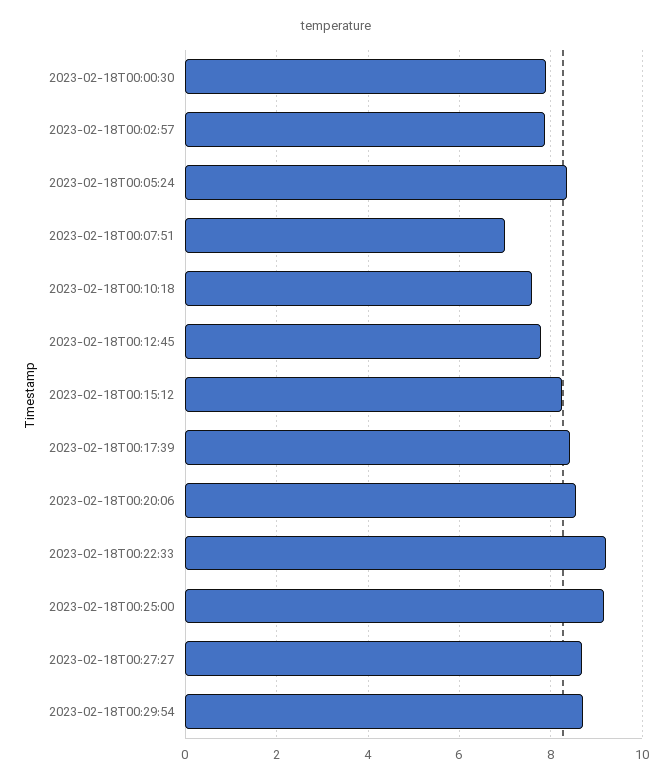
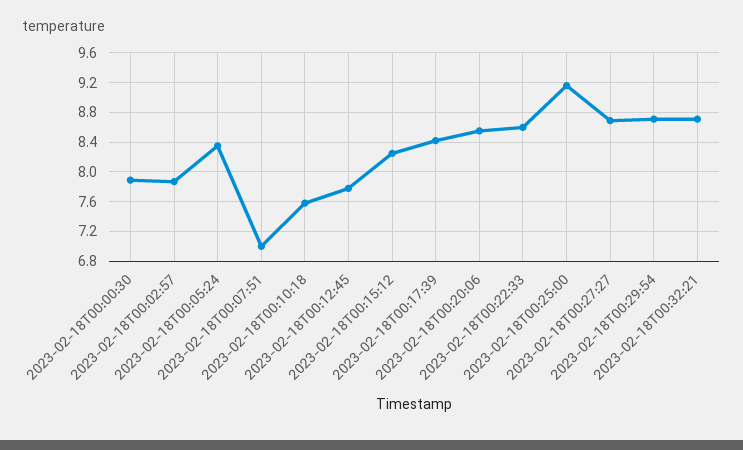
2023-02-18T00:22:33: 9.2 -> 8.6
2023-02-18T00:32:21: none -> 8.7

